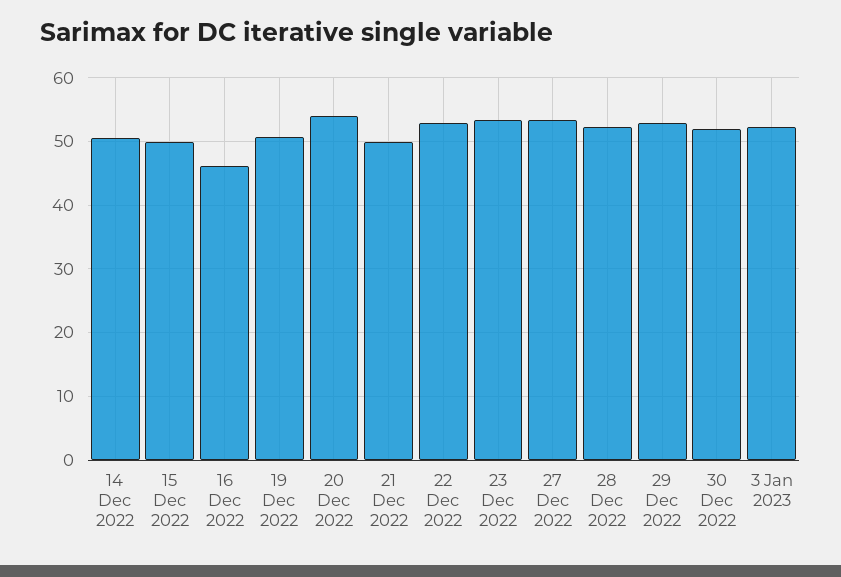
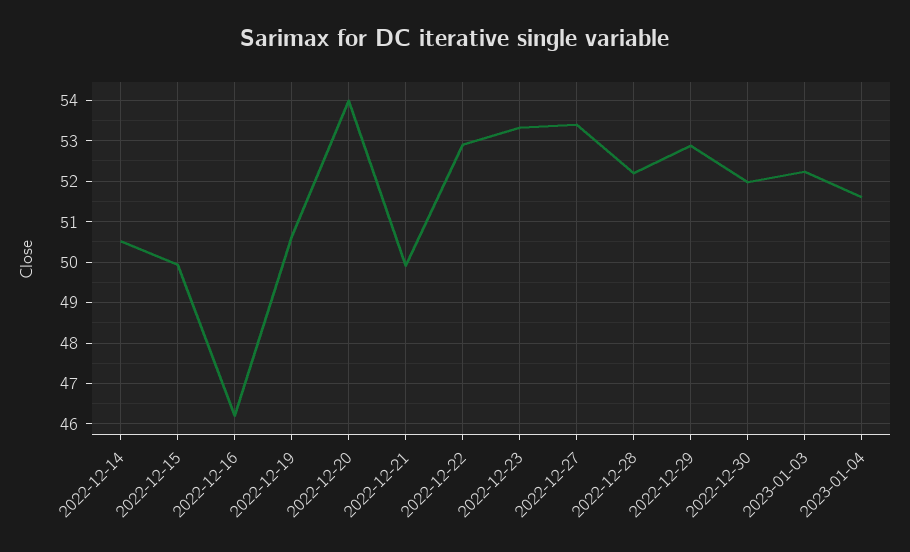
2023-01-04: none -> 51.6

